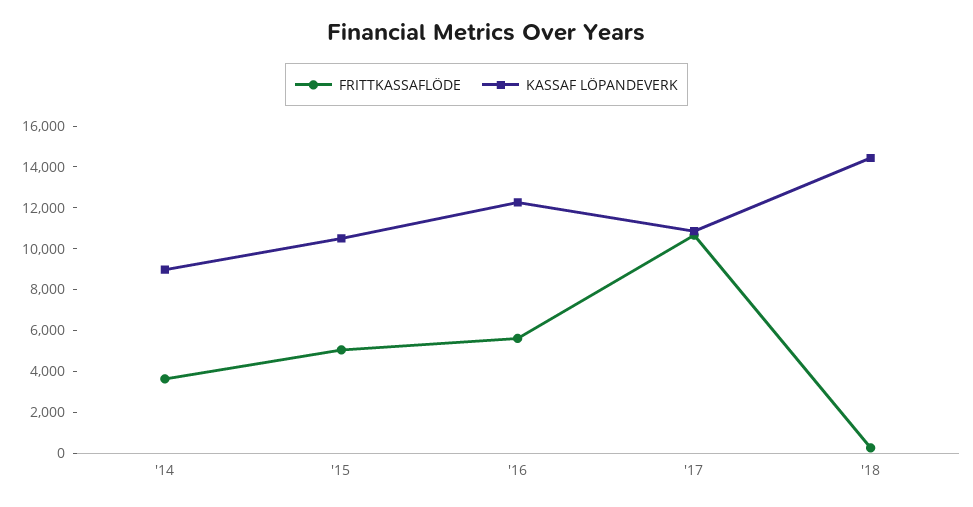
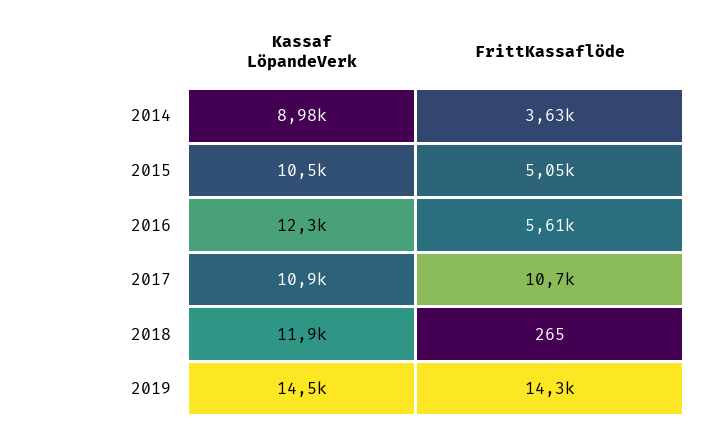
KASSAF LÖPANDEVERK, '18: 14500 -> 11900
KASSAF LÖPANDEVERK, 2019: none -> 14500
FRITTKASSAFLÖDE, 2019: none -> 14300

